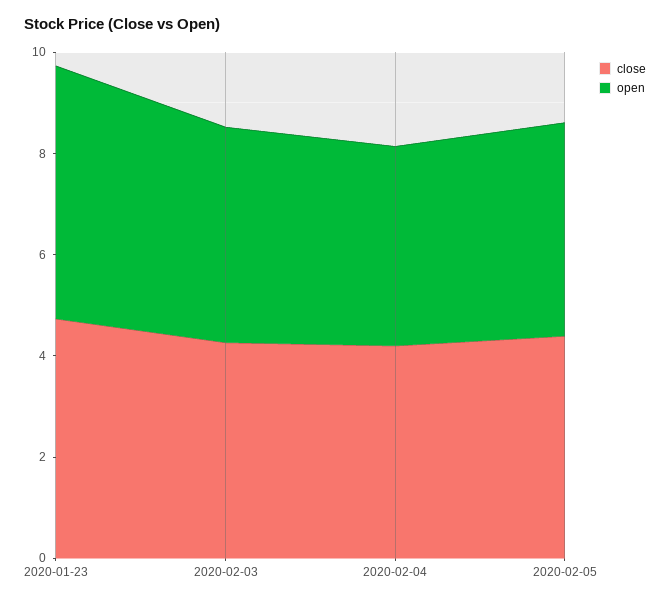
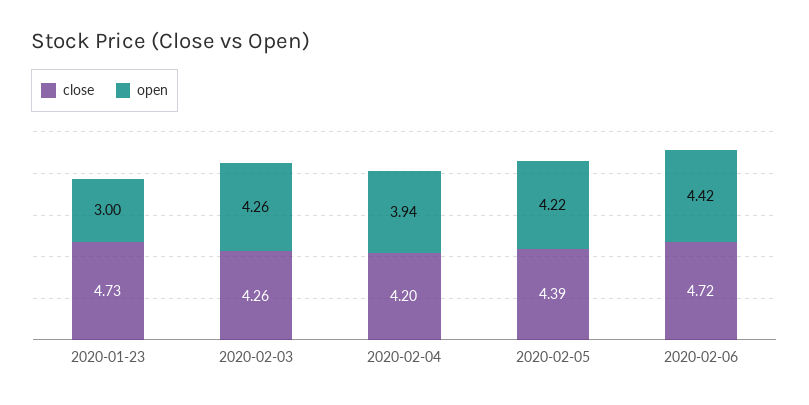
open, 2020-01-23: 5 -> 3
close, 2020-02-06: none -> 4.72
open, 2020-02-06: none -> 4.42

